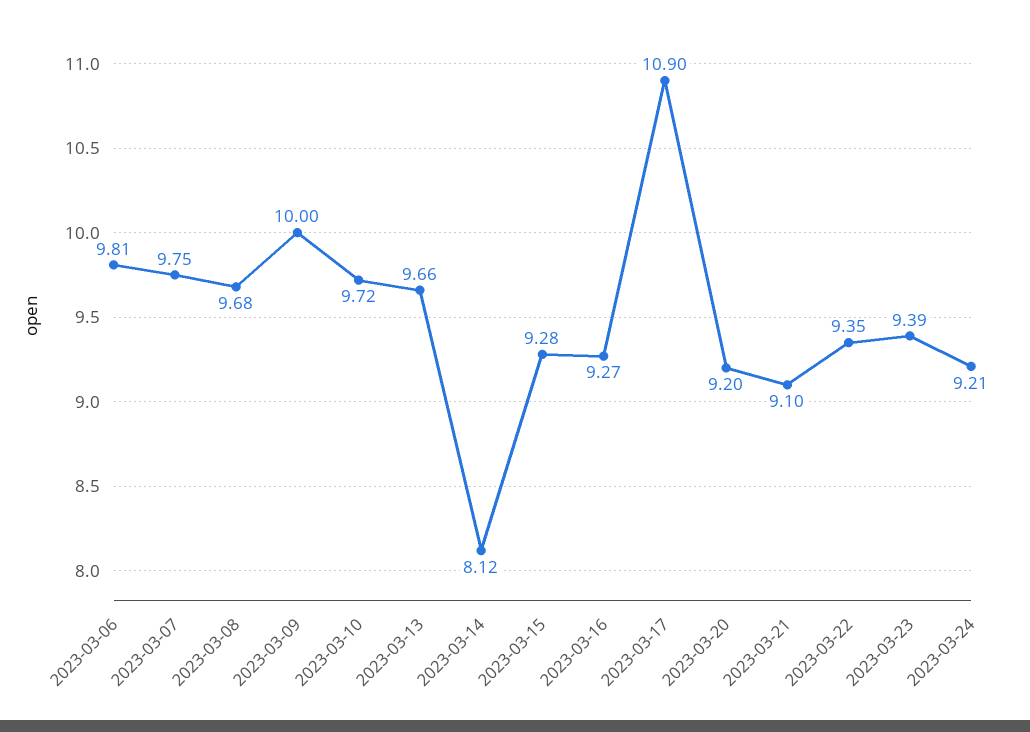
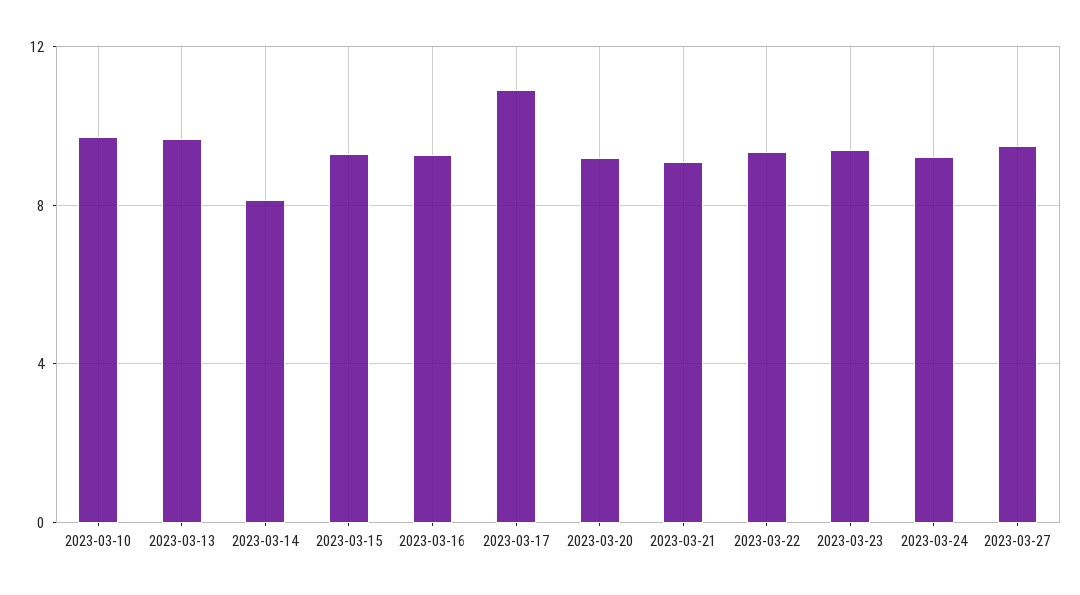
2023-03-06: 9.81 -> none
2023-03-07: 9.75 -> none
2023-03-08: 9.68 -> none
2023-03-09: 10 -> none
2023-03-27: none -> 9.5

